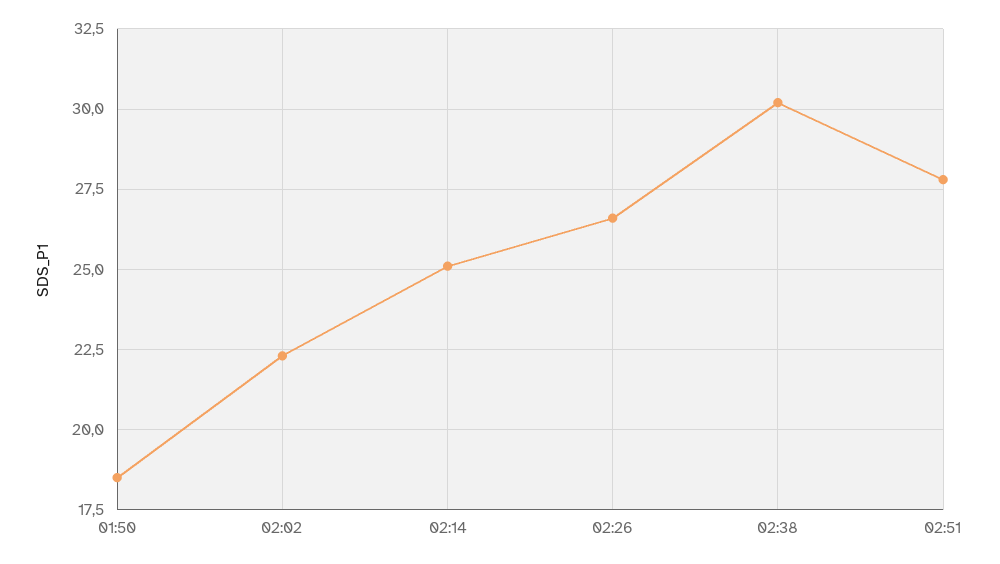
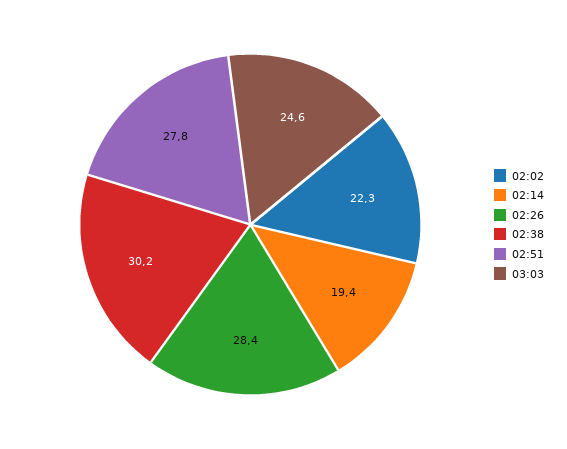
01:50: 18.5 -> none
02:14: 25 -> 19.4
02:26: 26.5 -> 28.4
03:03: none -> 24.6

